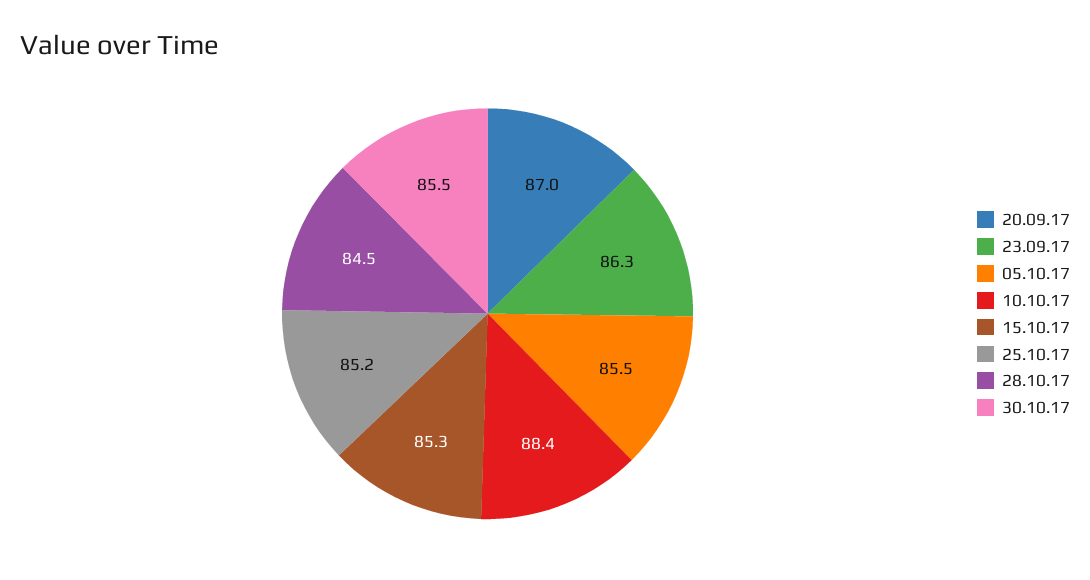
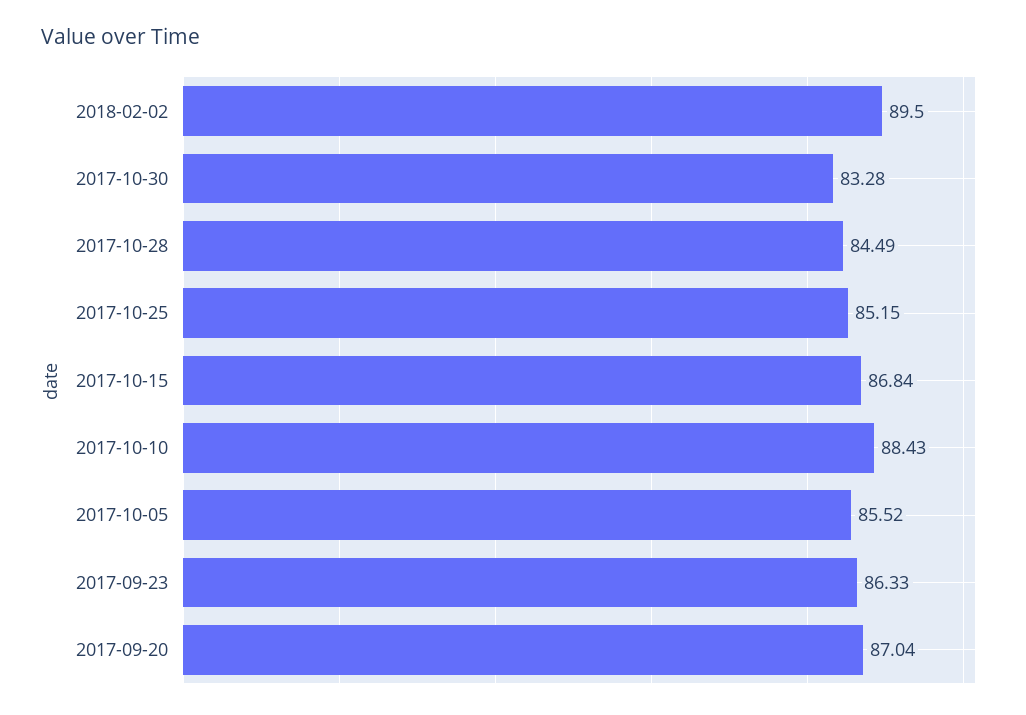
15.10.17: 85.3 -> 86.84
30.10.17: 85.5 -> 83.28
2018-02-02: none -> 89.5

